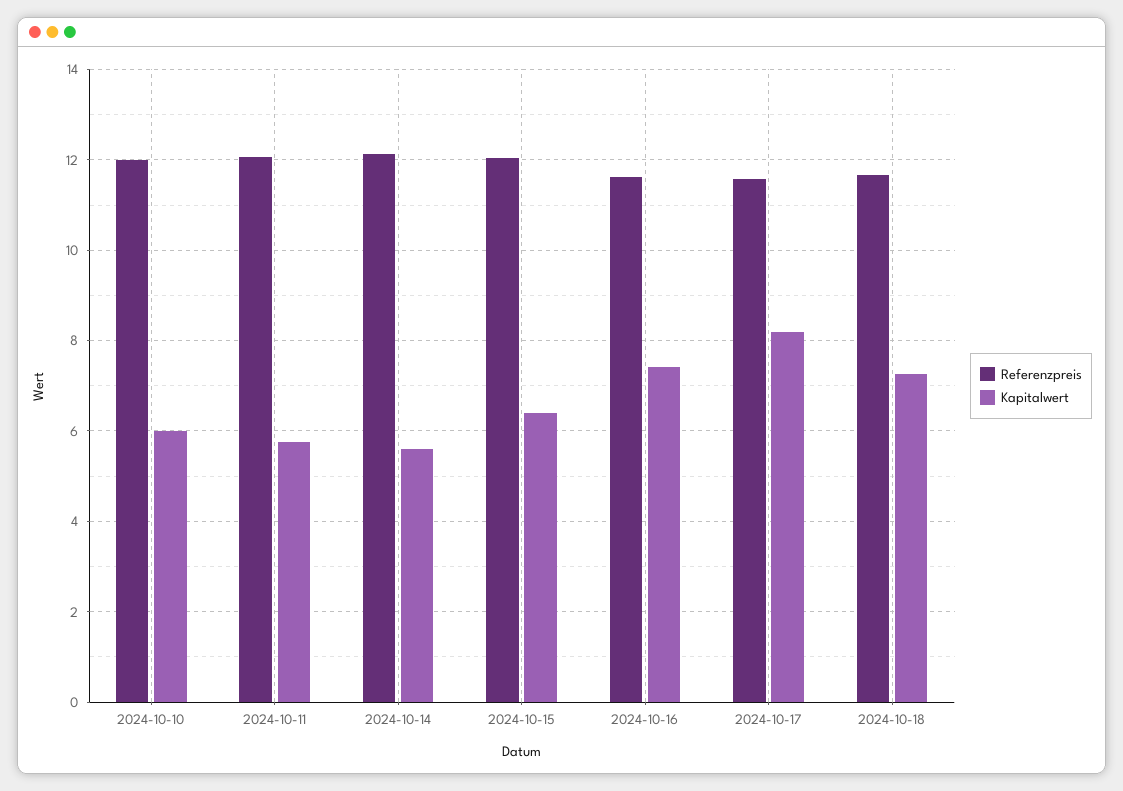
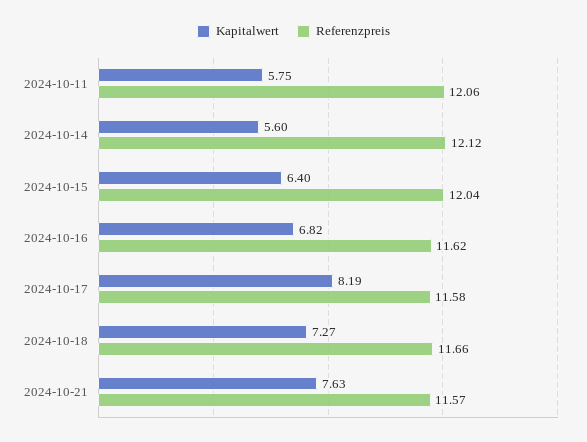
Referenzpreis, 2024-10-10: 12 -> none
Kapitalwert, 2024-10-10: 6 -> none
Kapitalwert, 2024-10-16: 7.4 -> 6.82
Kapitalwert, 2024-10-21: none -> 7.63
Referenzpreis, 2024-10-21: none -> 11.57

